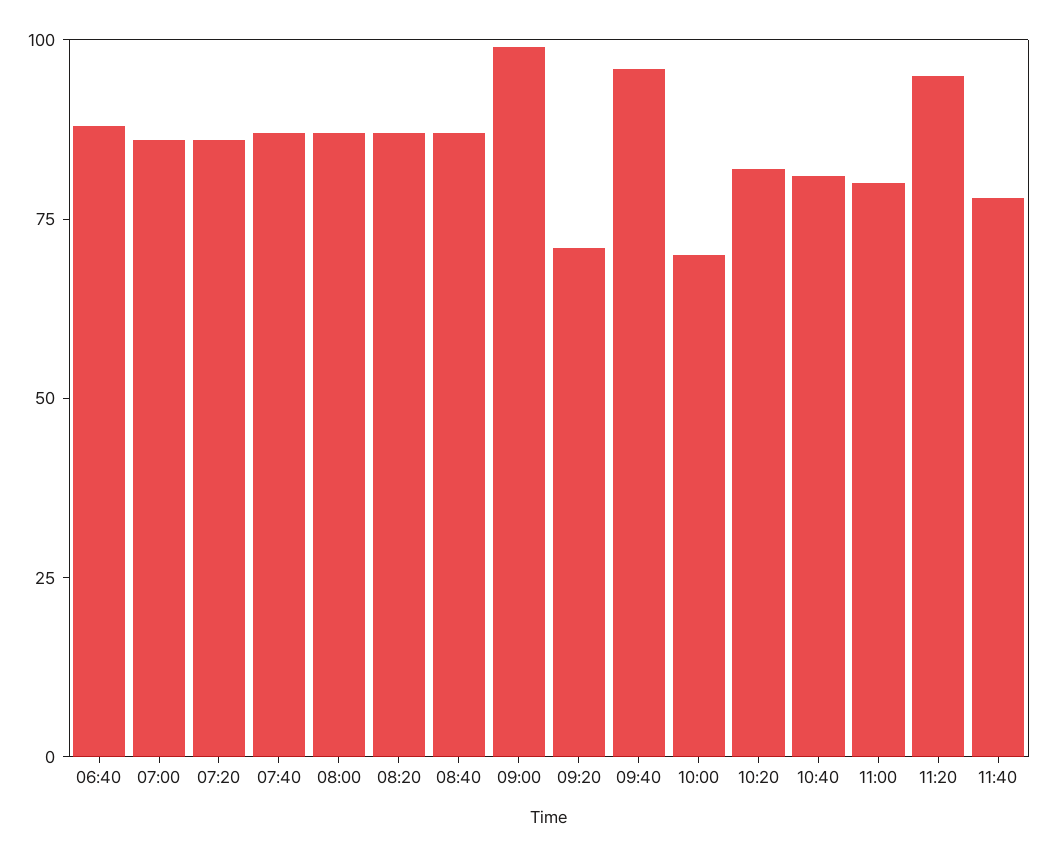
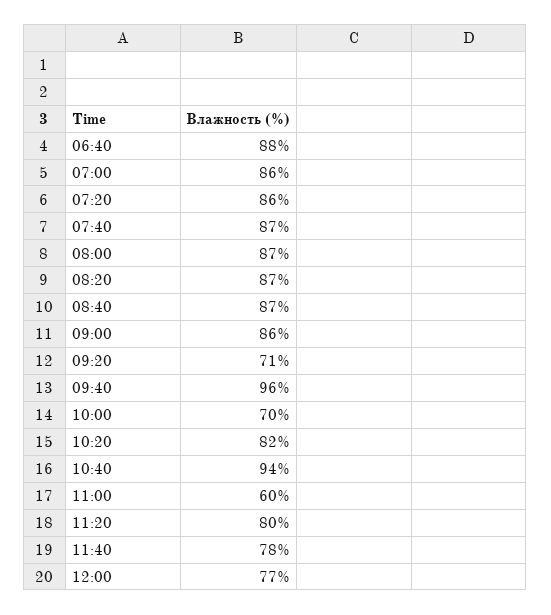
09:00: 100 -> 86
10:40: 80 -> 94
11:00: 80 -> 60
11:20: 95 -> 80
12:00: none -> 77

